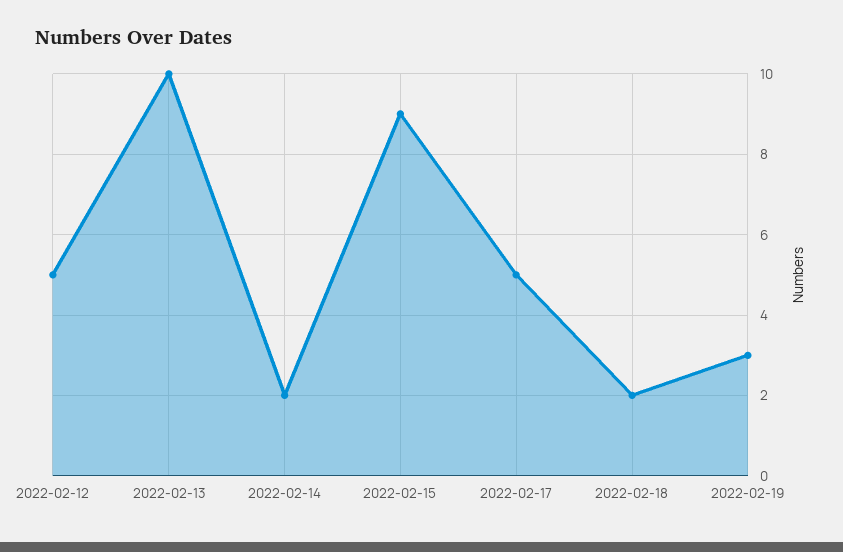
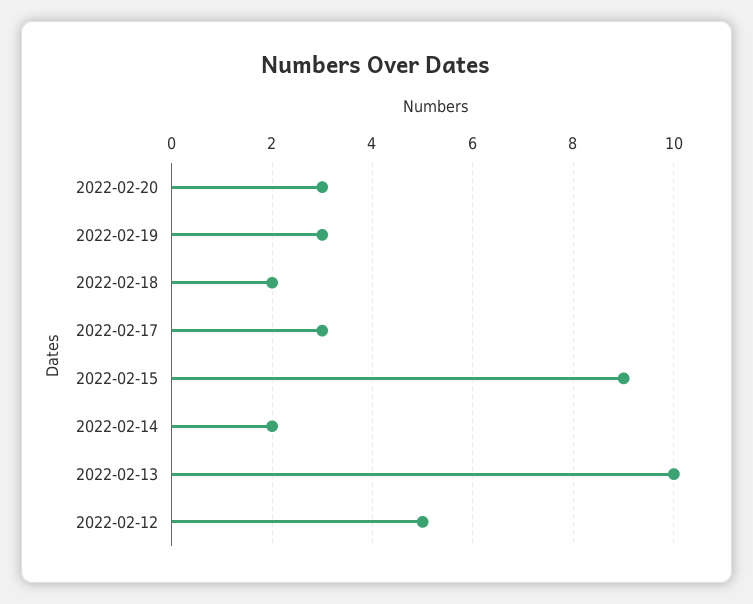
2022-02-17: 5 -> 3
2022-02-20: none -> 3

